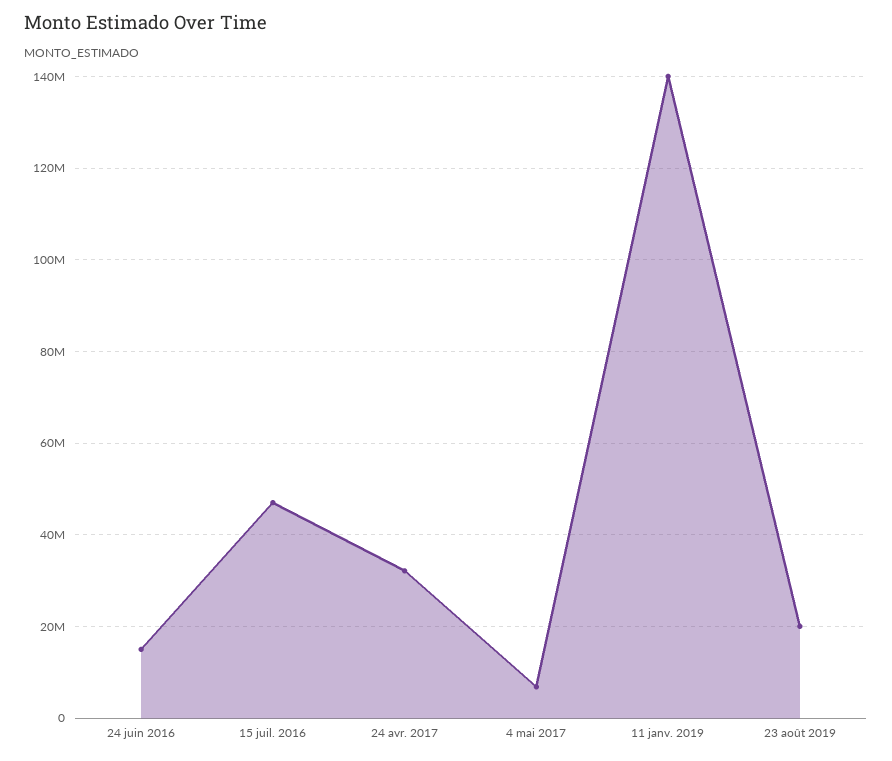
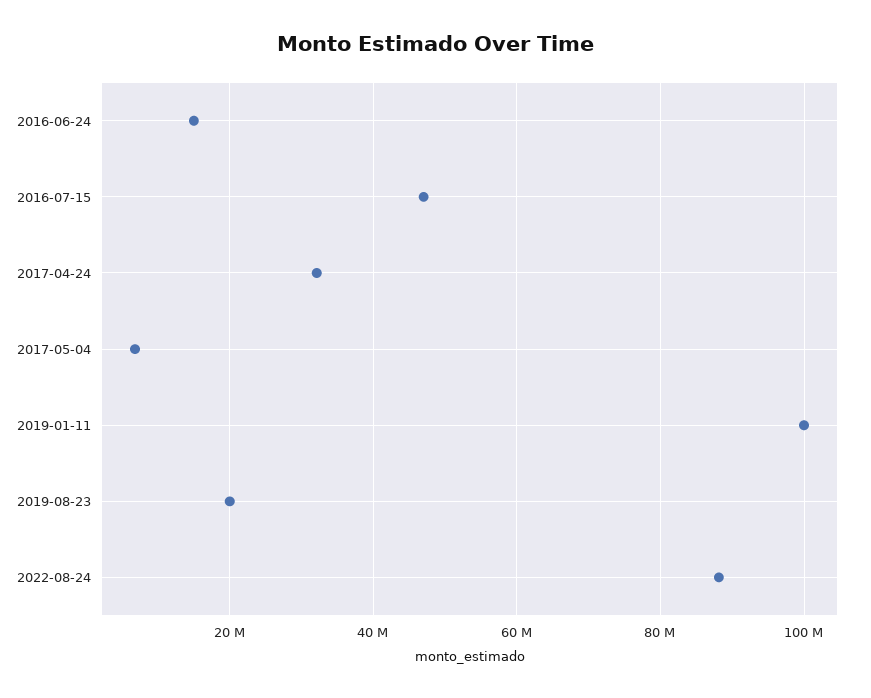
11 janv. 2019: 140000000 -> 100000000
2022-08-24: none -> 88000000

